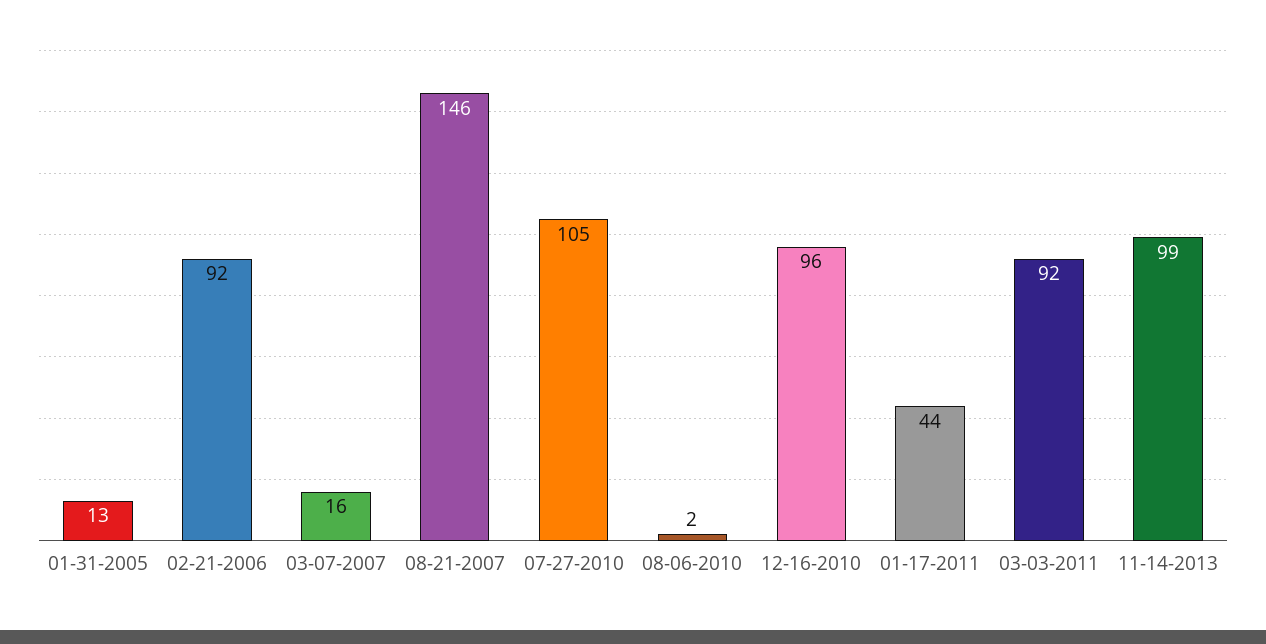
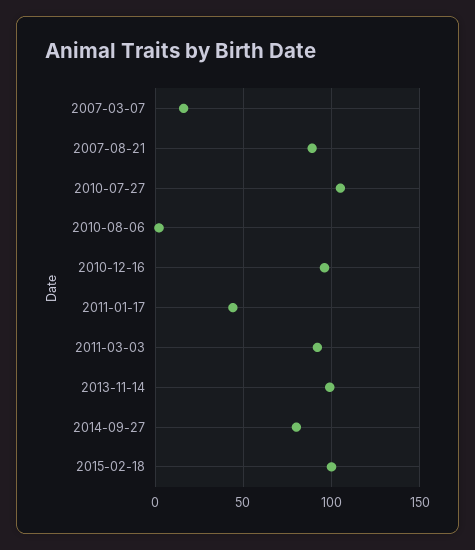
01-31-2005: 13 -> none
02-21-2006: 92 -> none
08-21-2007: 146 -> 90
2014-09-27: none -> 80
2015-02-18: none -> 100

